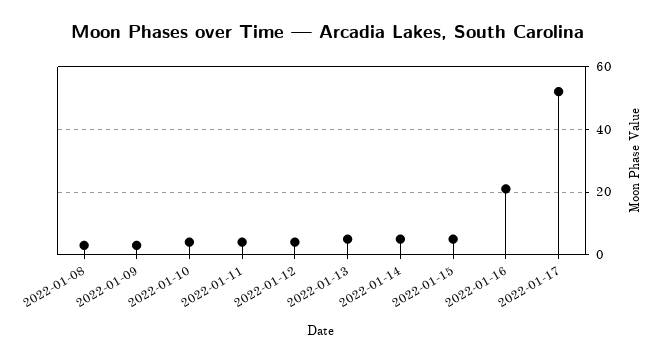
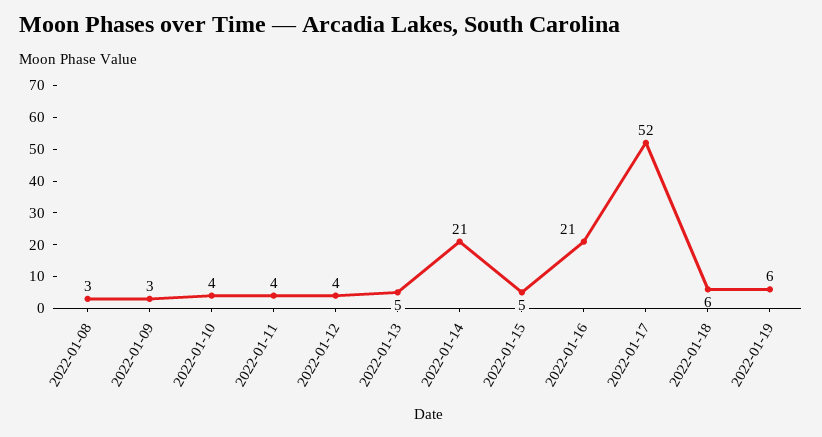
2022-01-14: 5 -> 21
2022-01-18: none -> 6
2022-01-19: none -> 6

